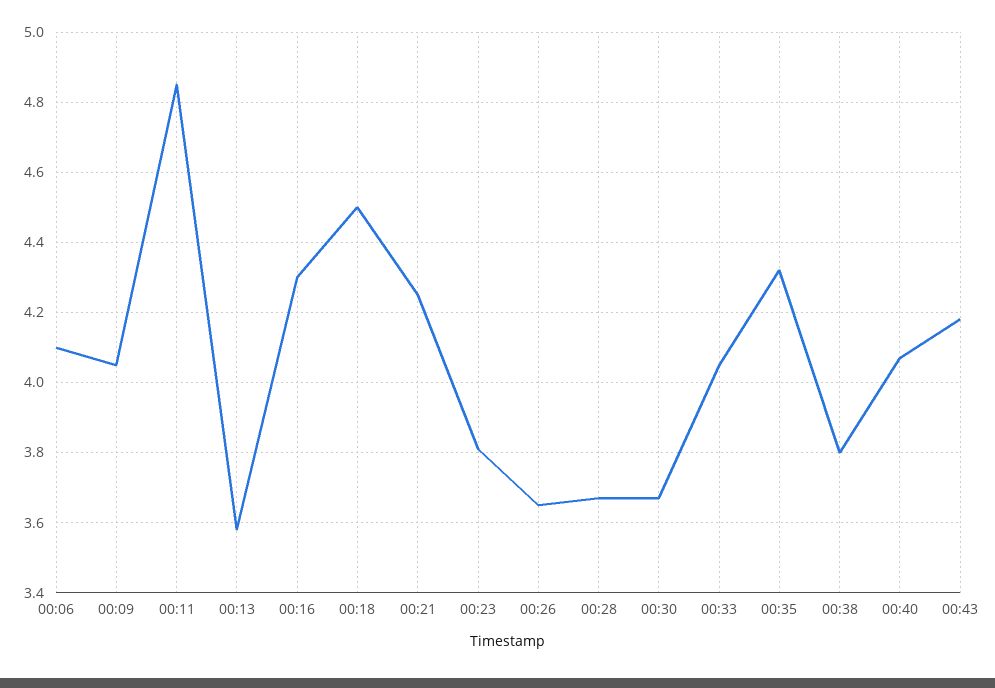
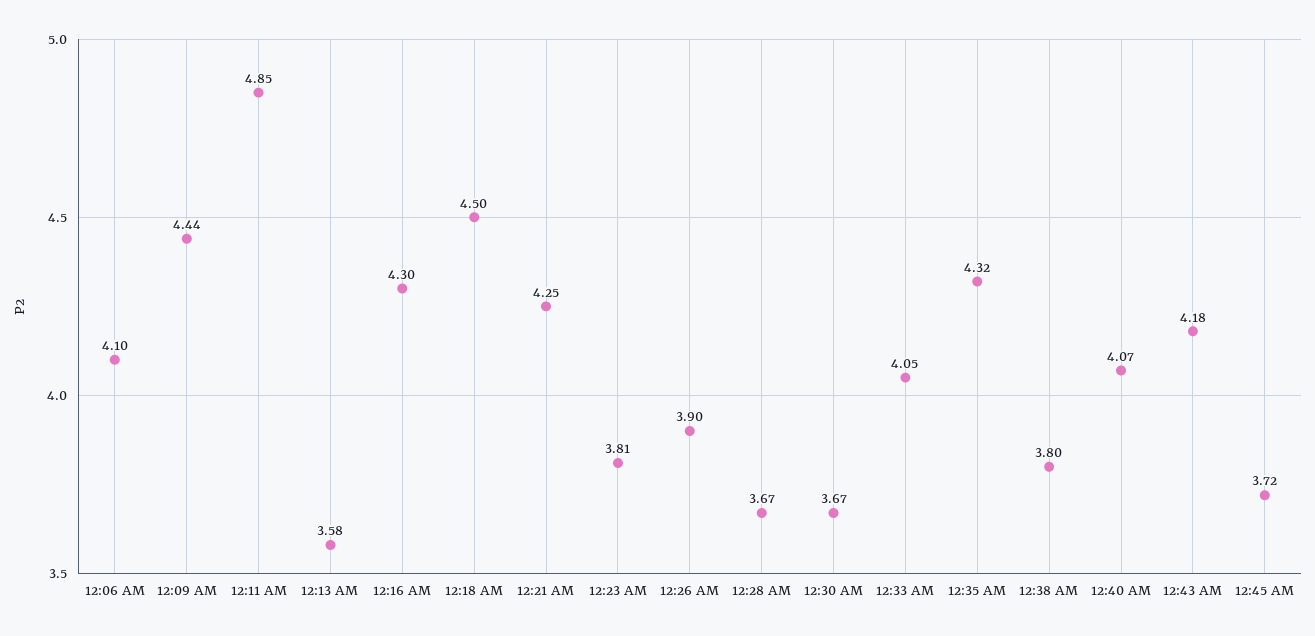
00:09: 4.05 -> 4.44
00:26: 3.65 -> 3.9
12:45 AM: none -> 3.72

